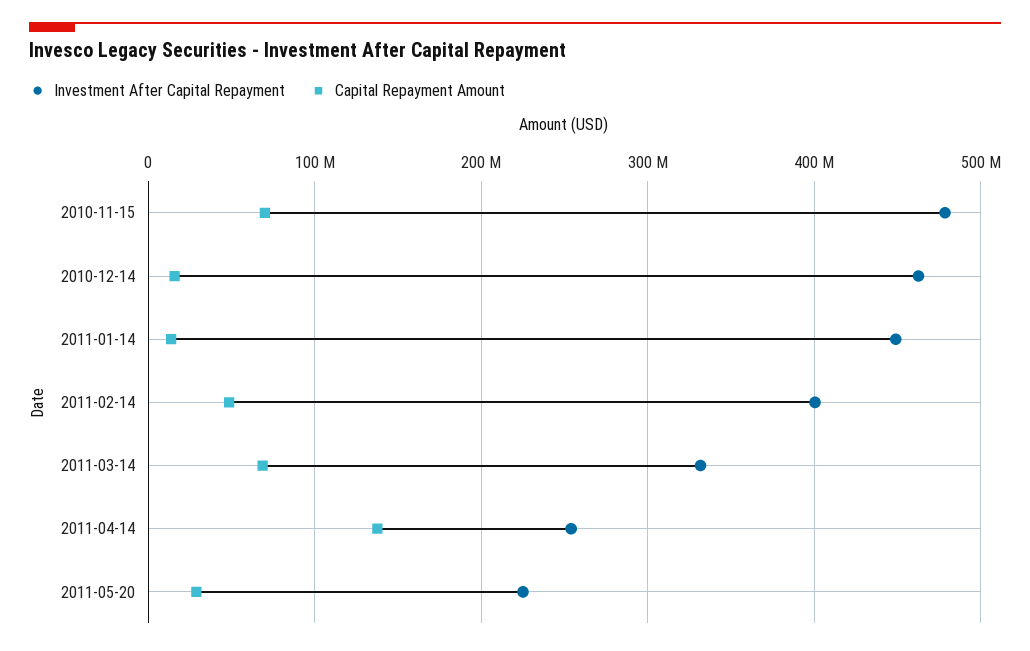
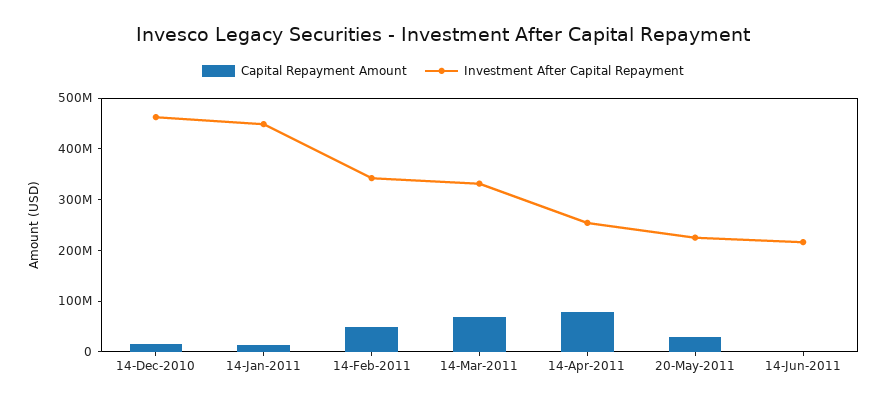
Investment After Capital Repayment, 2010-11-15: 480000000 -> none
Capital Repayment Amount, 2010-11-15: 70000000 -> none
Investment After Capital Repayment, 2011-02-14: 400000000 -> 340000000
Capital Repayment Amount, 2011-04-14: 140000000 -> 80000000
Capital Repayment Amount, 14-Jun-2011: none -> 0
Investment After Capital Repayment, 14-Jun-2011: none -> 220000000

